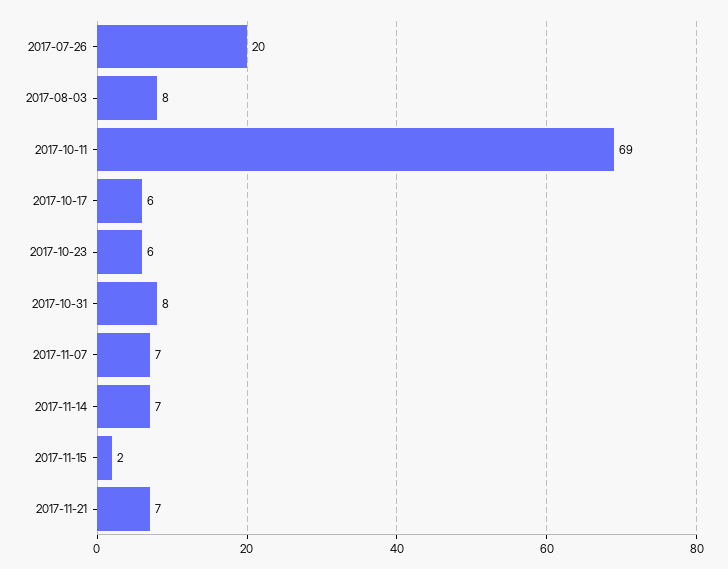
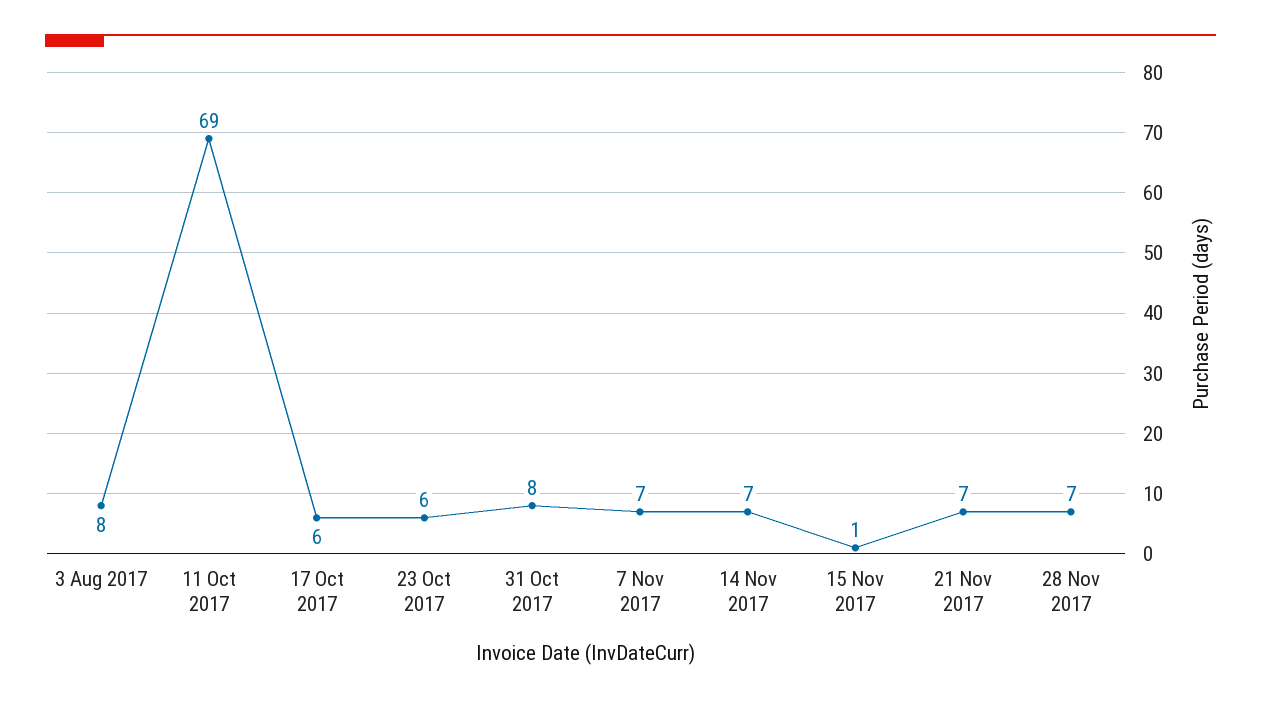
2017-07-26: 20 -> none
2017-11-15: 2 -> 1
28 Nov 2017: none -> 7

